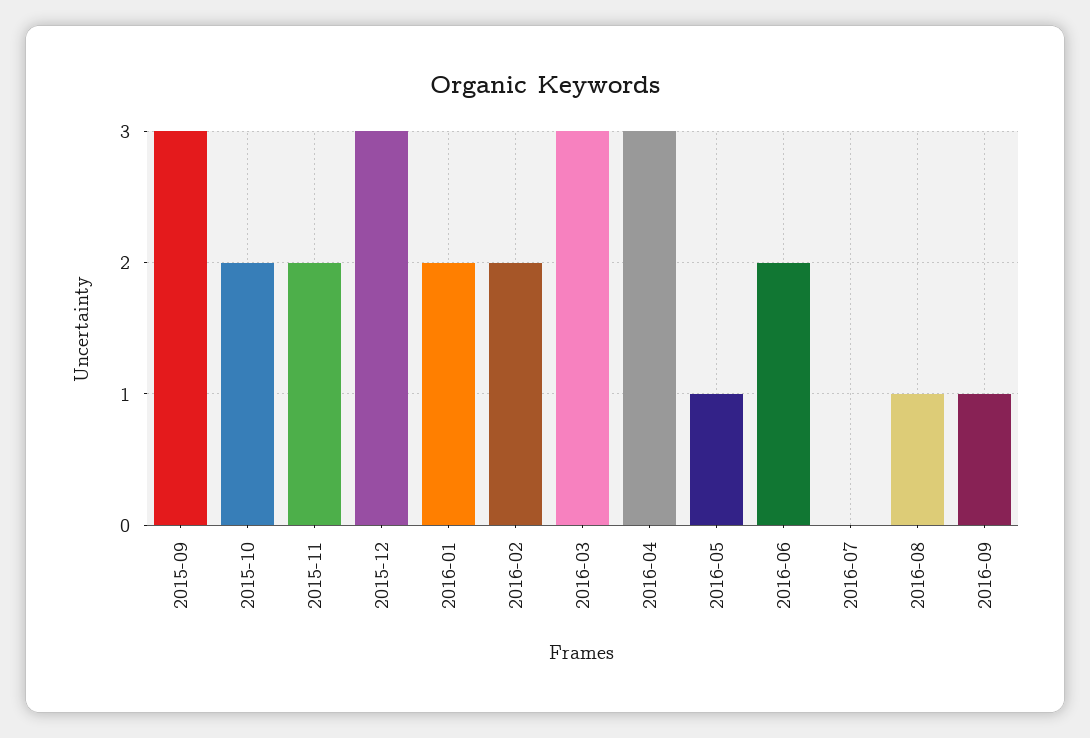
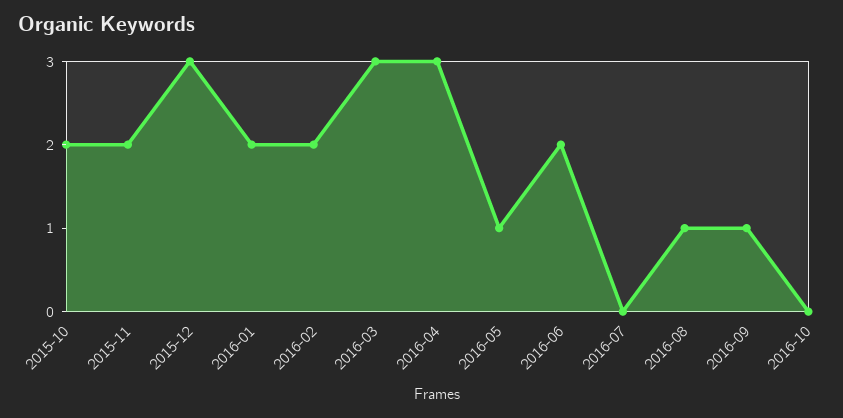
2015-09: 3 -> none
2016-10: none -> 0

